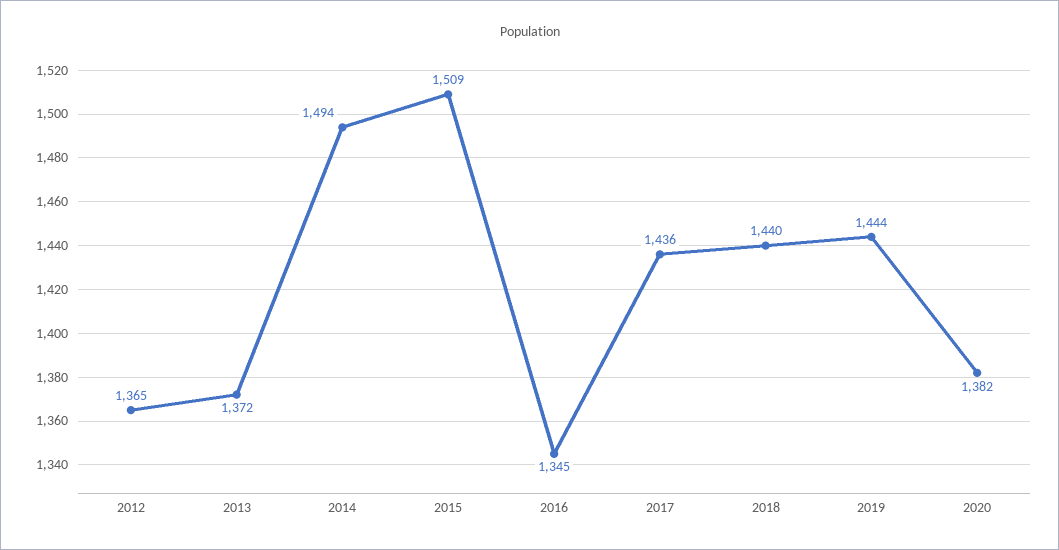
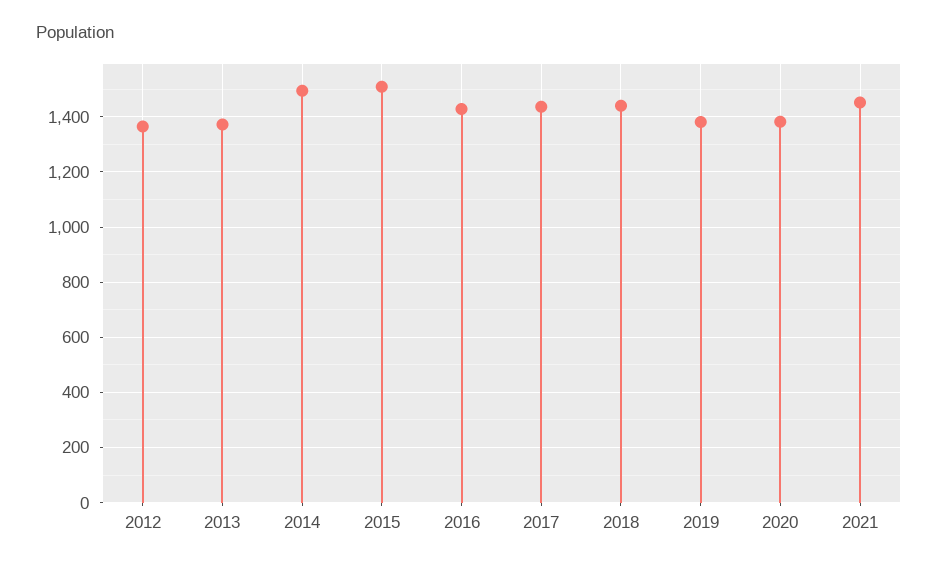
2016: 1345 -> 1425
2019: 1444 -> 1375
2021: none -> 1450

